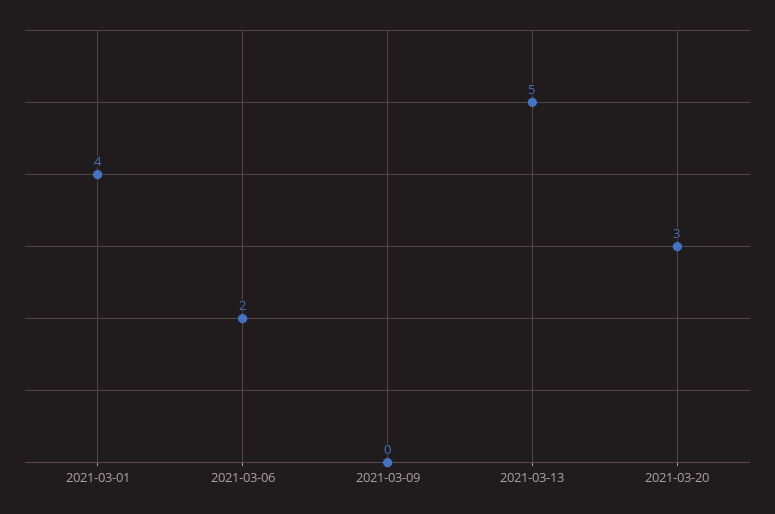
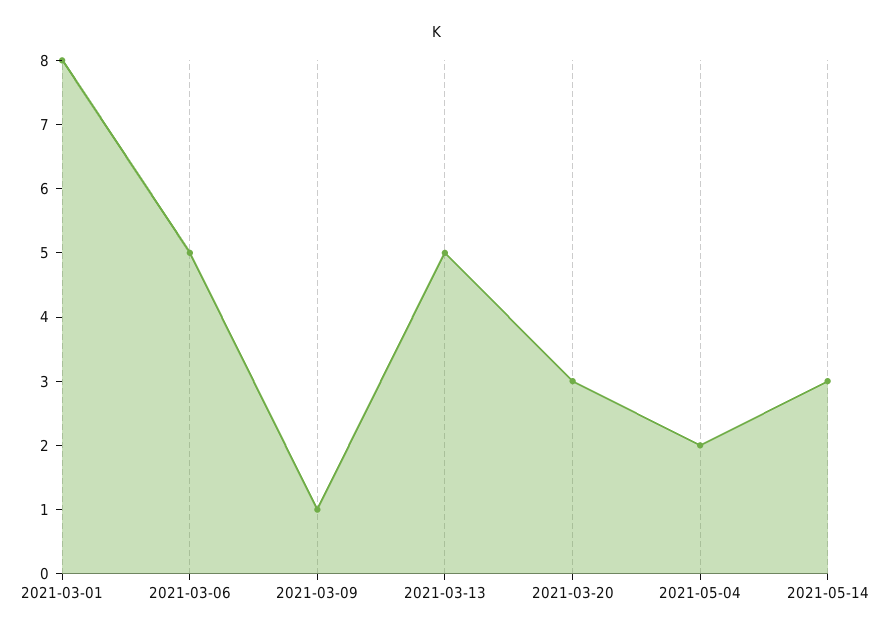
2021-03-01: 4 -> 8
2021-03-06: 2 -> 5
2021-03-09: 0 -> 1
2021-05-04: none -> 2
2021-05-14: none -> 3

